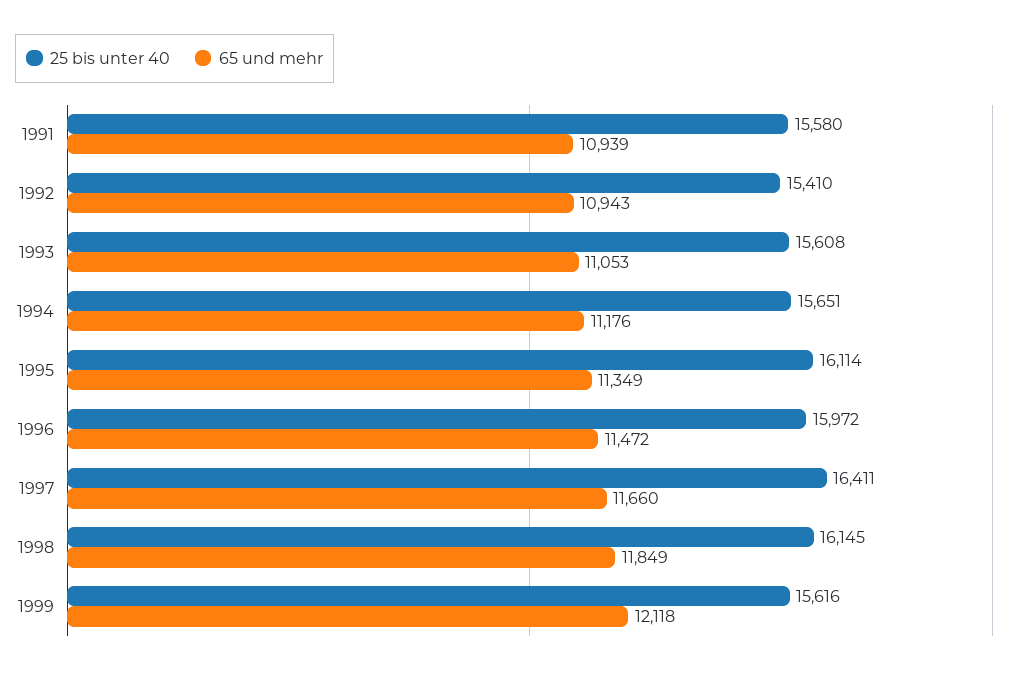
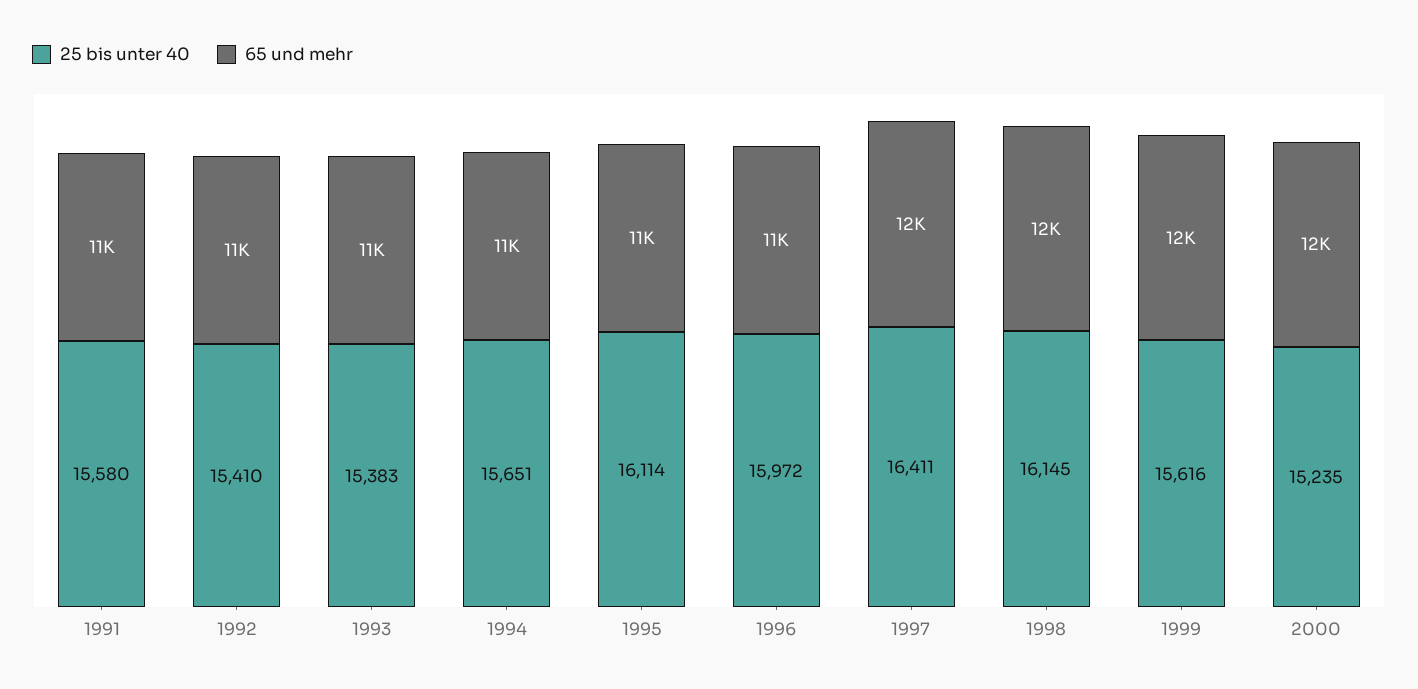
25 bis unter 40, 1993: 15608 -> 15383
25 bis unter 40, 2000: none -> 15235
65 und mehr, 2000: none -> 12000

